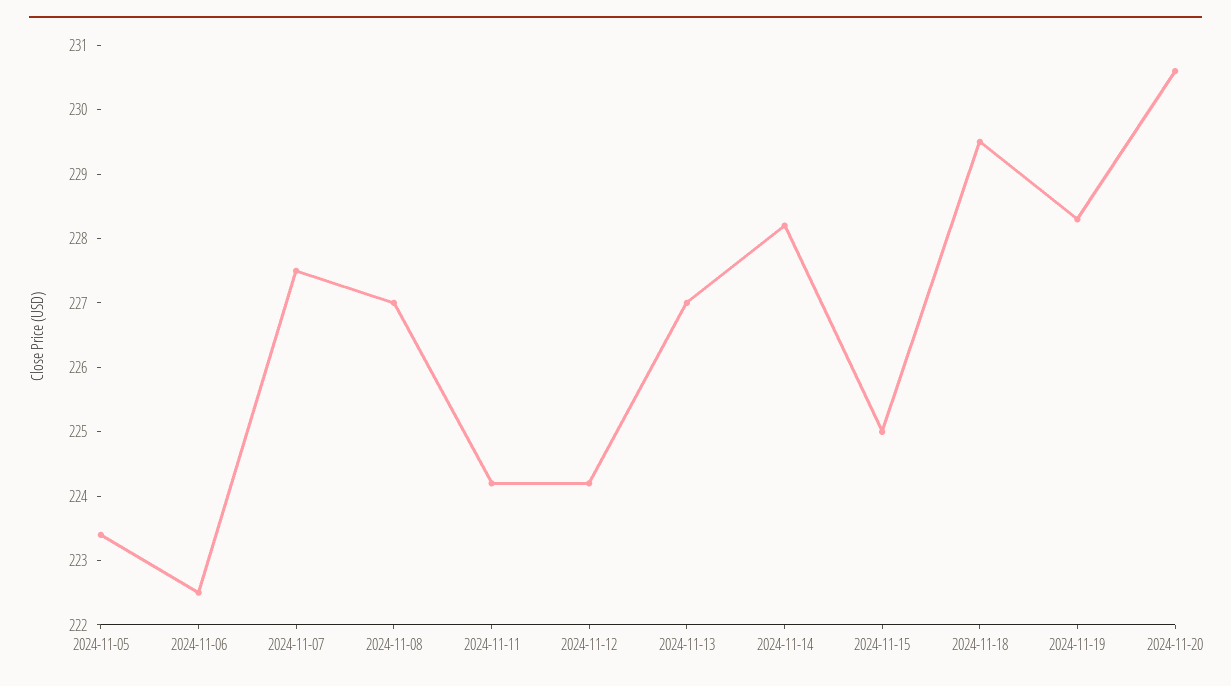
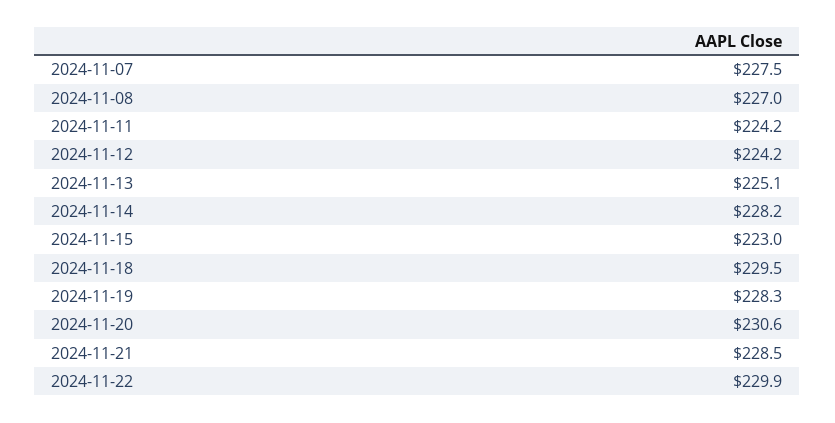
2024-11-05: 223.5 -> none
2024-11-06: 222.5 -> none
2024-11-13: 227 -> 225.1
2024-11-15: 225 -> 223
2024-11-21: none -> 228.5
2024-11-22: none -> 229.9

